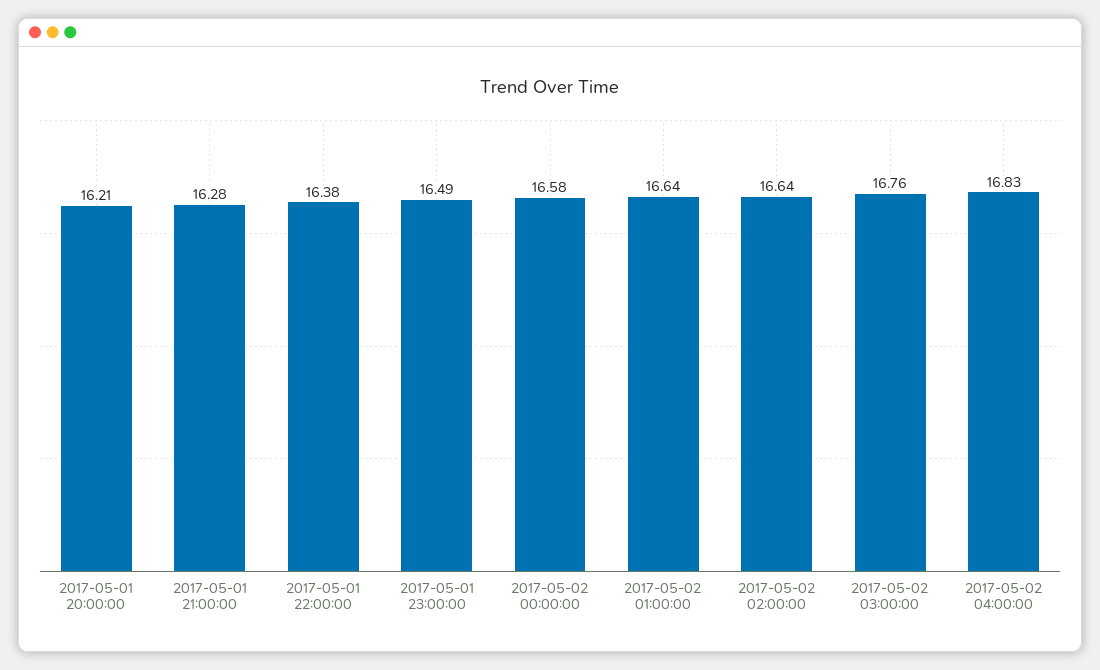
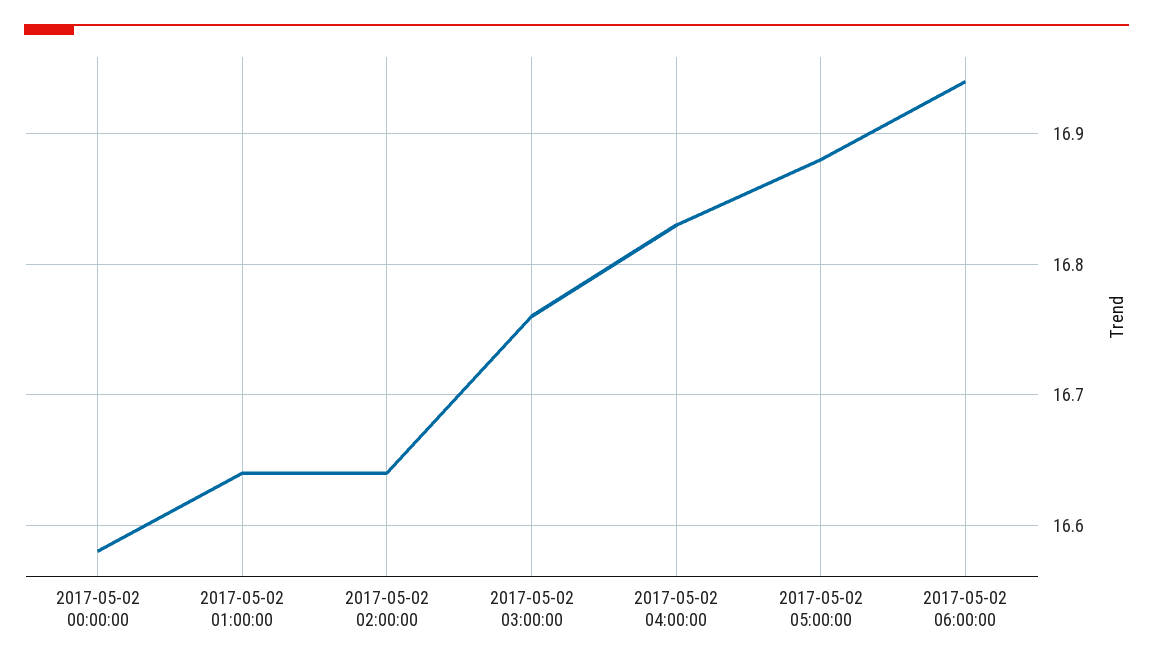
2017-05-01 20:00:00: 16.21 -> none
2017-05-01 21:00:00: 16.28 -> none
2017-05-01 22:00:00: 16.38 -> none
2017-05-01 23:00:00: 16.49 -> none
2017-05-02 05:00:00: none -> 16.88
2017-05-02 06:00:00: none -> 16.94

